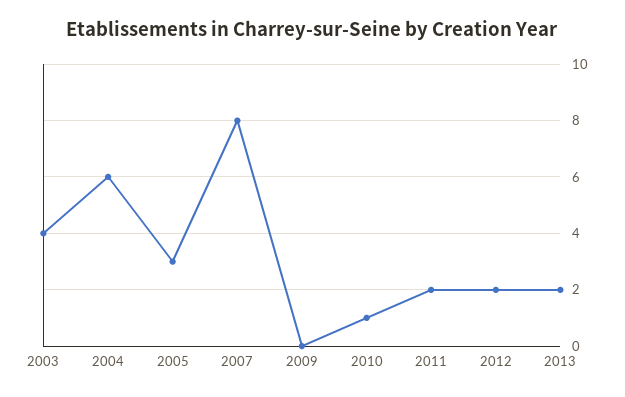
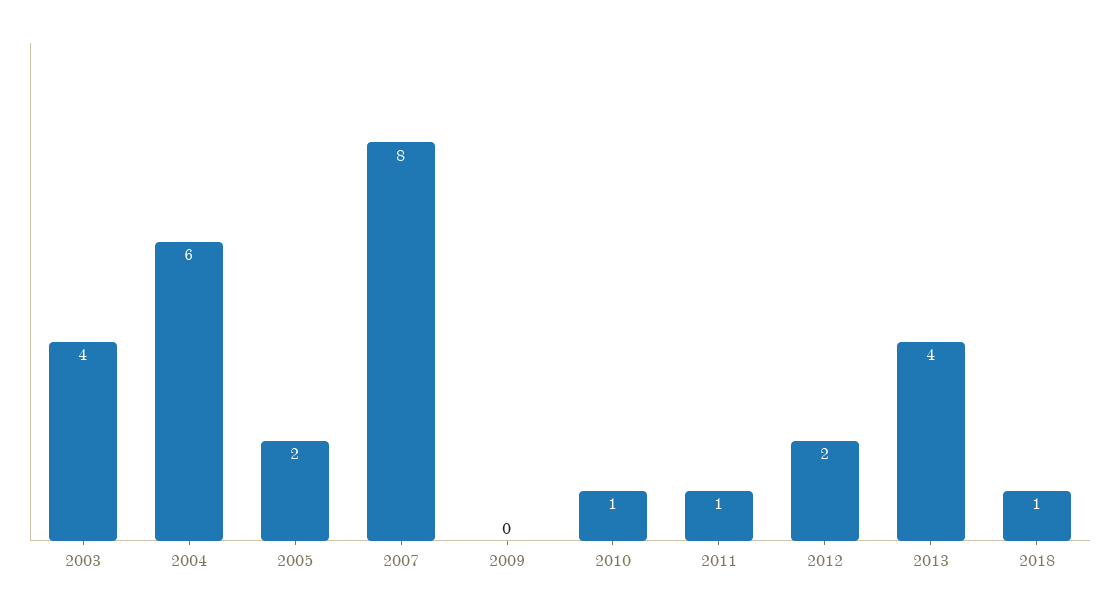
2005: 3 -> 2
2011: 2 -> 1
2013: 2 -> 4
2018: none -> 1

